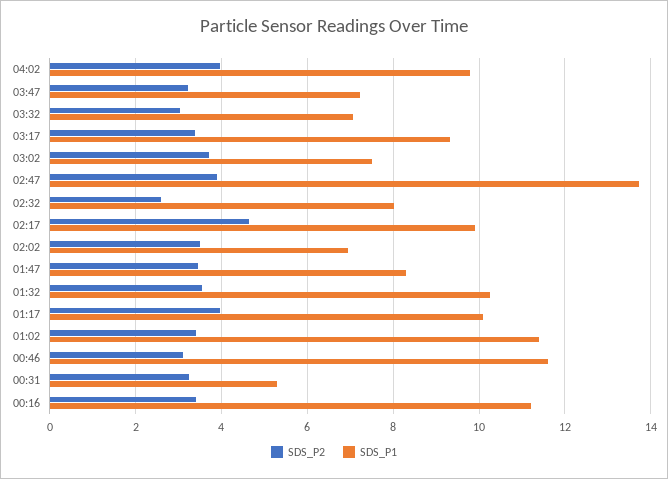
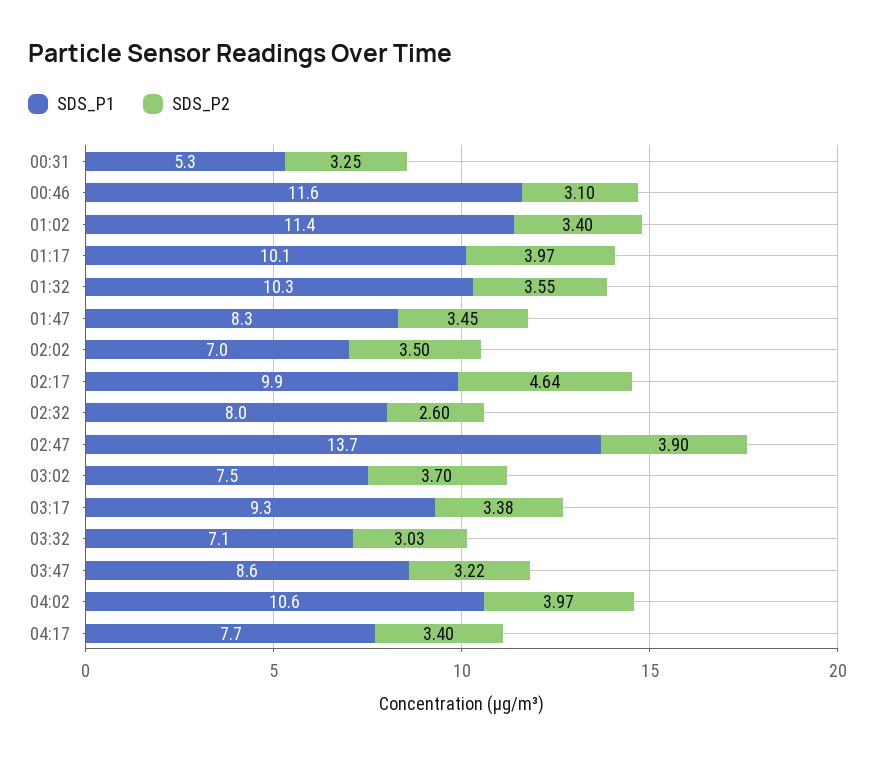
SDS_P1, 04:02: 9.8 -> 10.6
SDS_P1, 03:47: 7.2 -> 8.6
SDS_P2, 00:16: 3.4 -> none
SDS_P1, 00:16: 11.2 -> none
SDS_P1, 04:17: none -> 7.7
SDS_P2, 04:17: none -> 3.4

